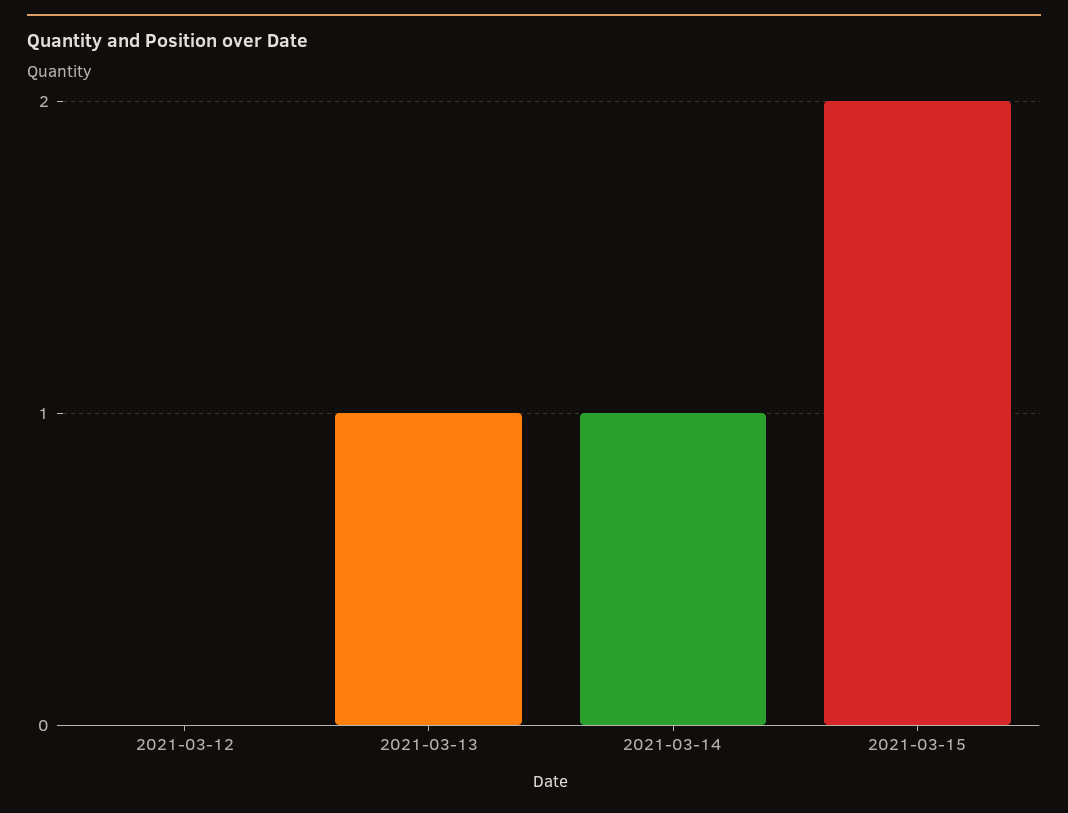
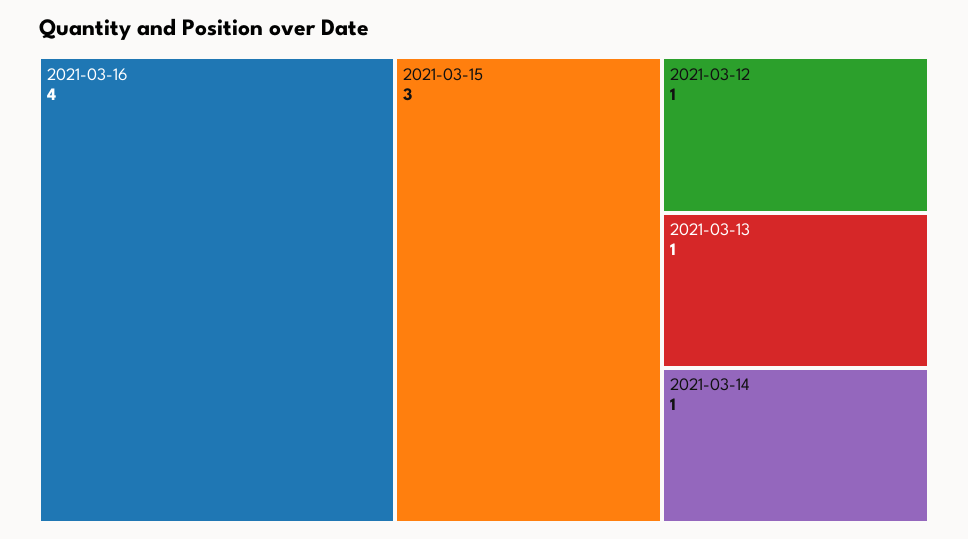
2021-03-12: 0 -> 1
2021-03-15: 2 -> 3
2021-03-16: none -> 4

